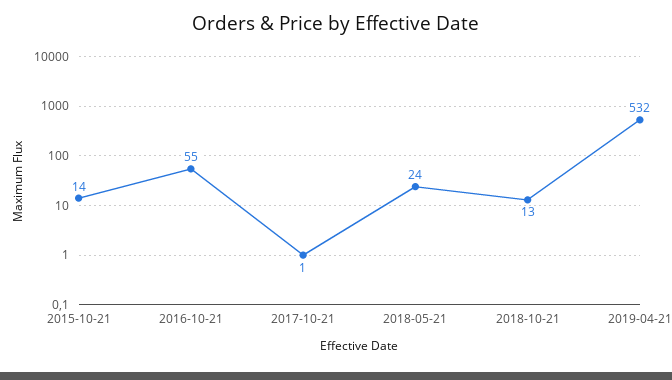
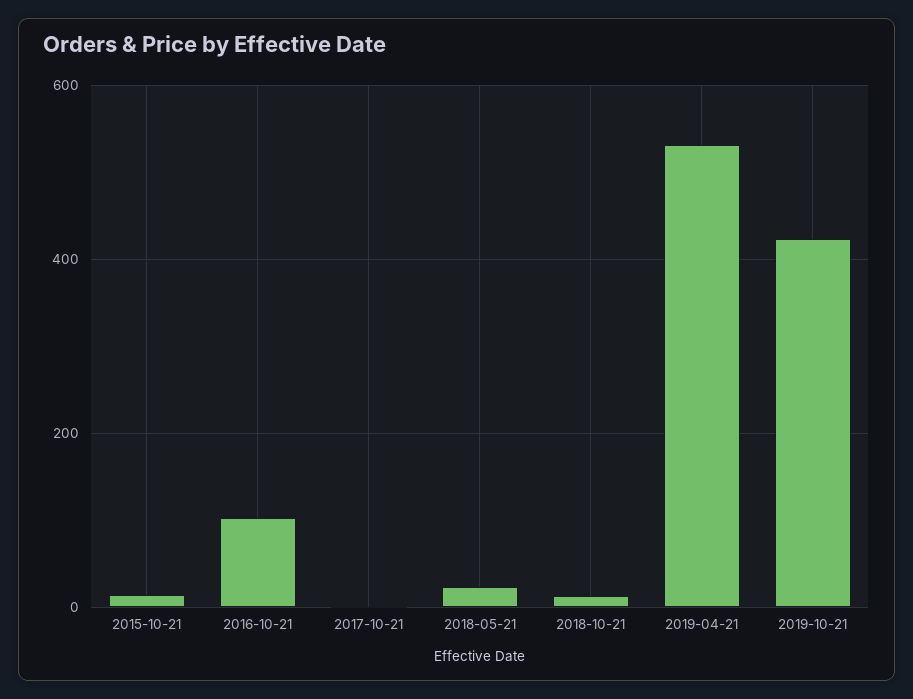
2016-10-21: 55 -> 100
2019-10-21: none -> 420

